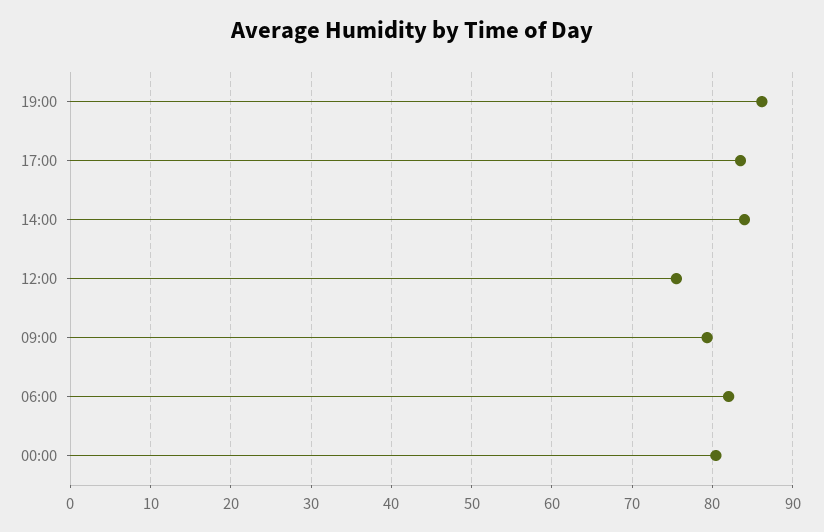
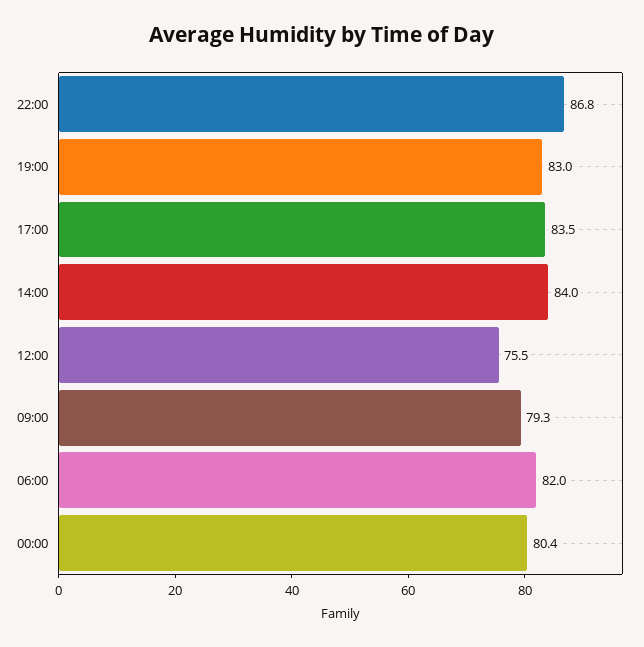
19:00: 86 -> 83
22:00: none -> 86.8

